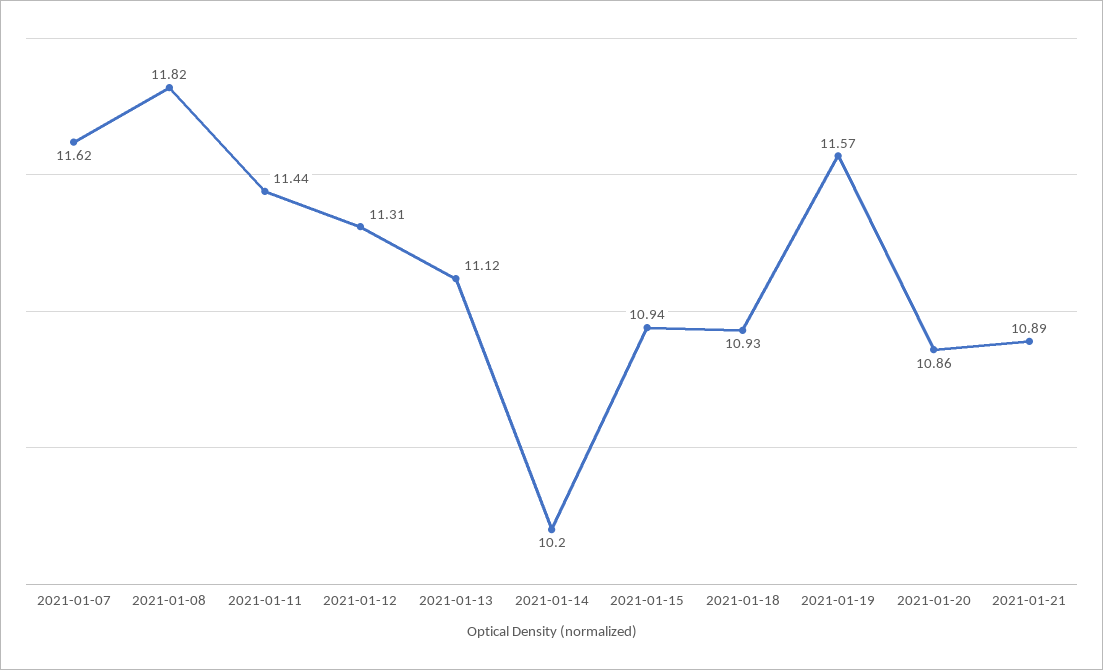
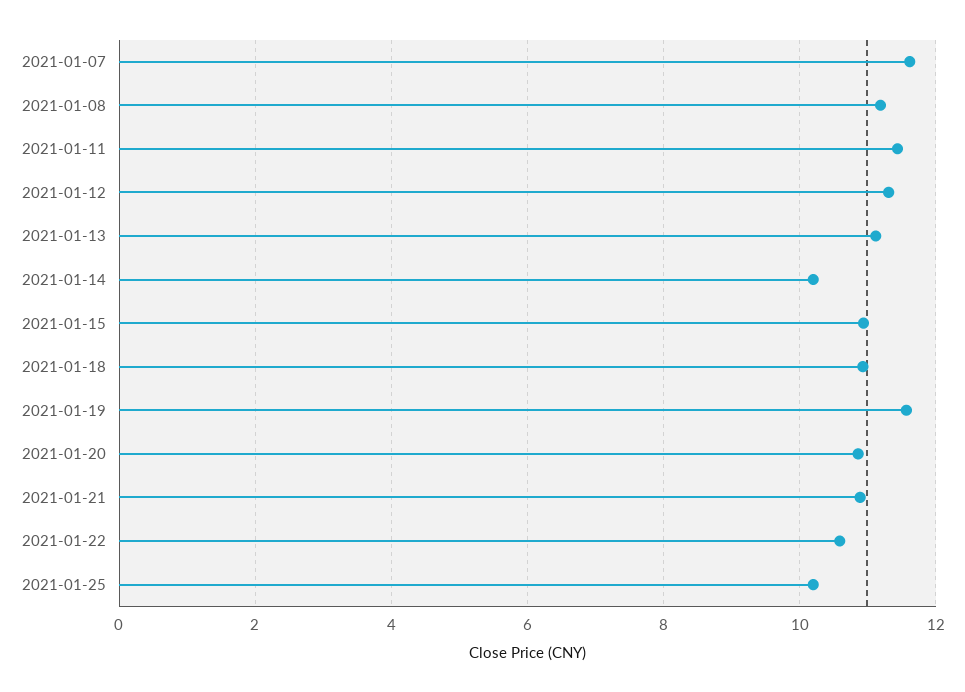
2021-01-08: 11.82 -> 11.2
2021-01-22: none -> 10.6
2021-01-25: none -> 10.2

